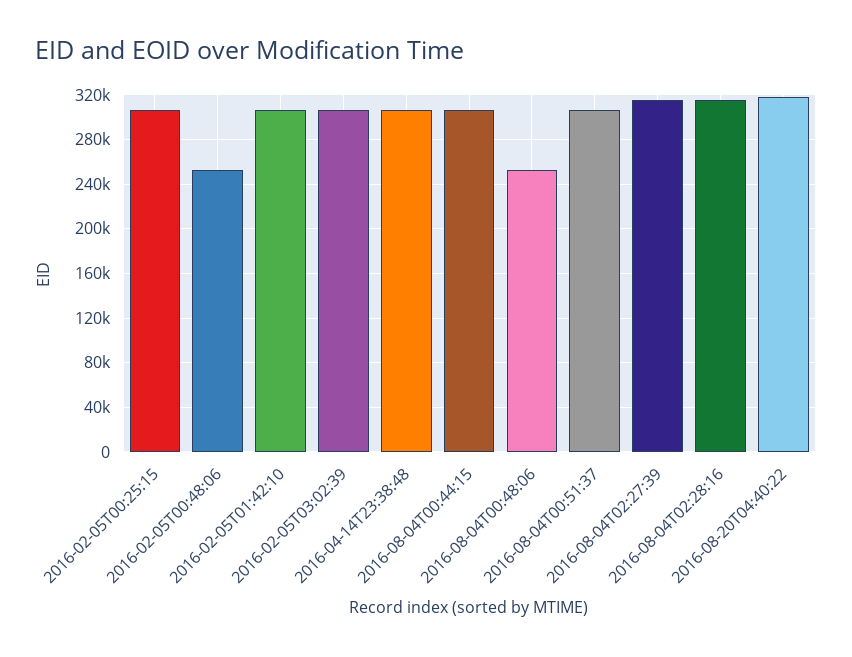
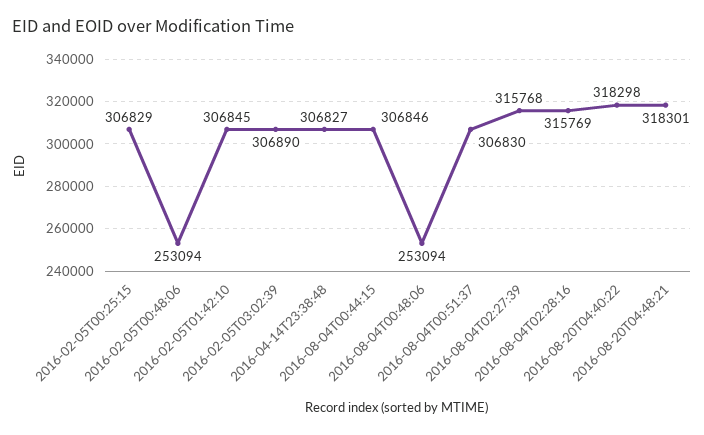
2016-08-20T04:48:21: none -> 318301

